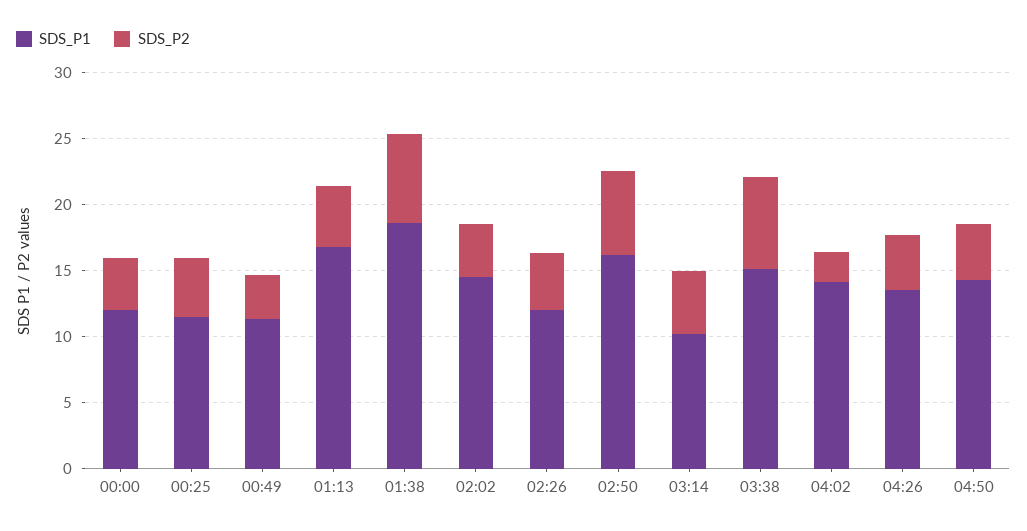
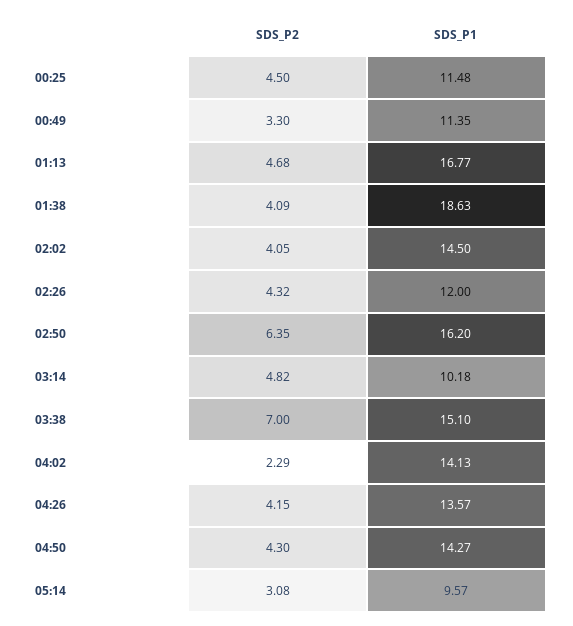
SDS_P1, 00:00: 12 -> none
SDS_P2, 00:00: 4 -> none
SDS_P2, 01:38: 7 -> 4.09
SDS_P2, 05:14: none -> 3.08
SDS_P1, 05:14: none -> 9.57

